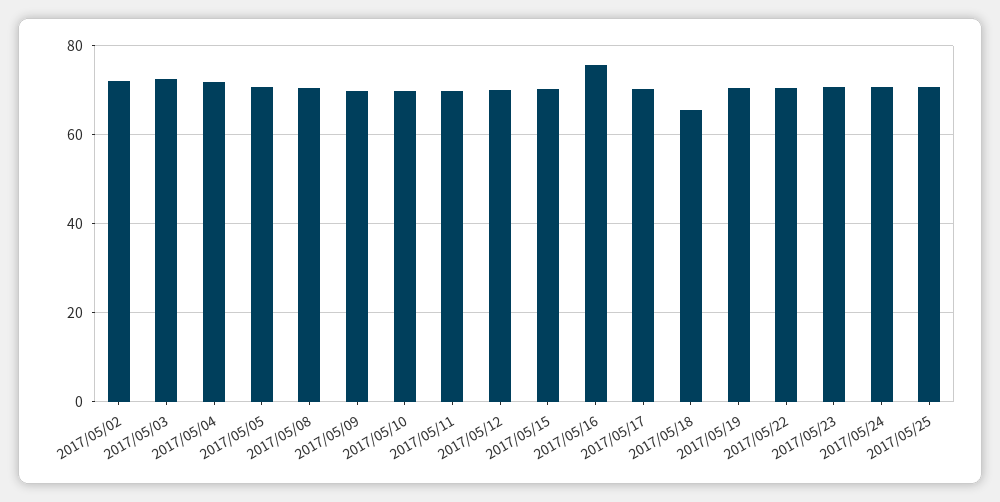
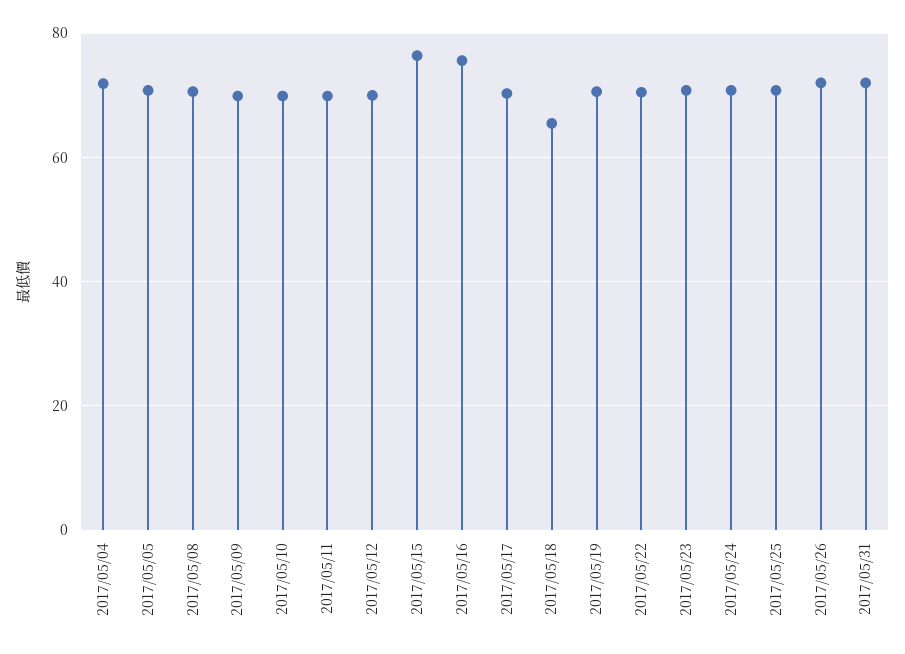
2017/05/02: 72 -> none
2017/05/03: 72 -> none
2017/05/15: 70 -> 76
2017/05/26: none -> 72
2017/05/31: none -> 72

